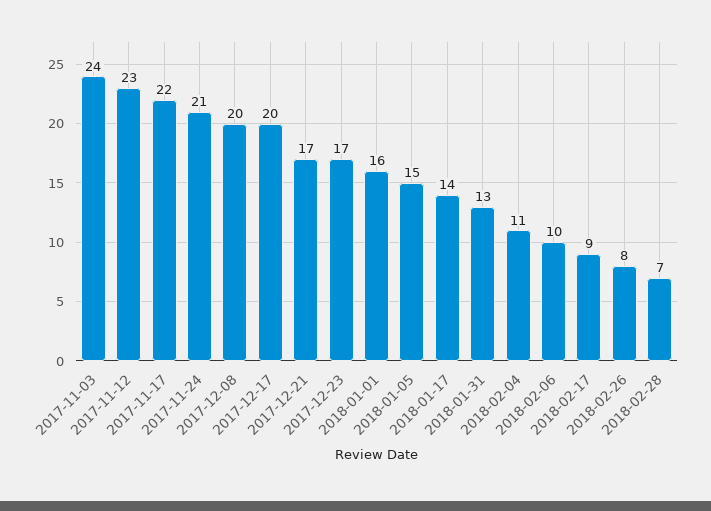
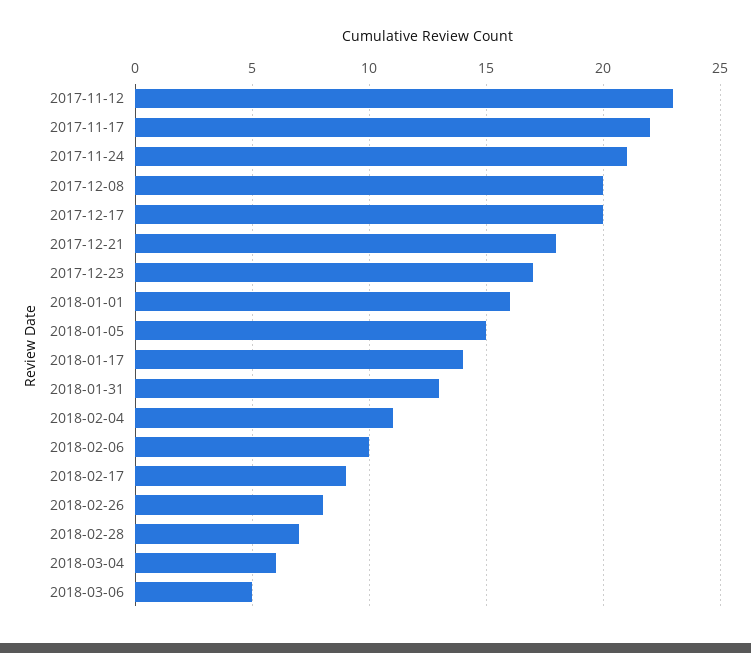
2017-11-03: 24 -> none
2017-12-21: 17 -> 18
2018-03-04: none -> 6
2018-03-06: none -> 5

